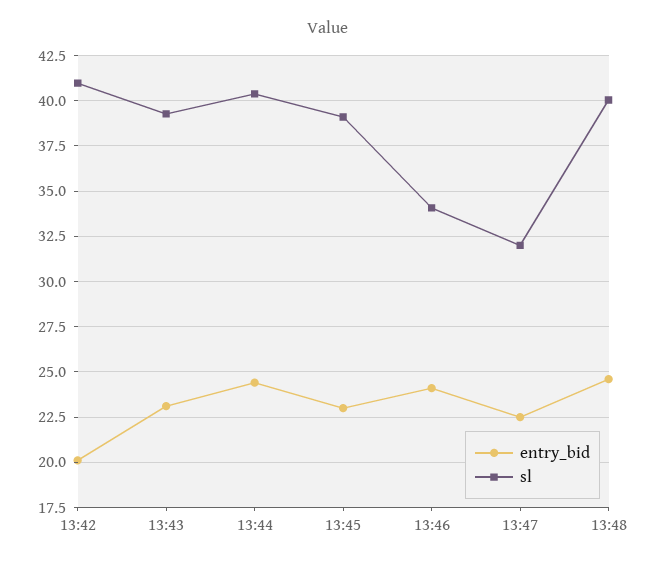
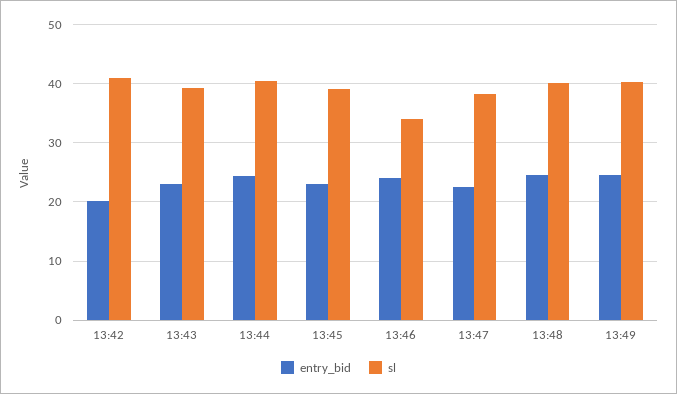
sl, 13:47: 32 -> 38
entry_bid, 13:49: none -> 24
sl, 13:49: none -> 40

